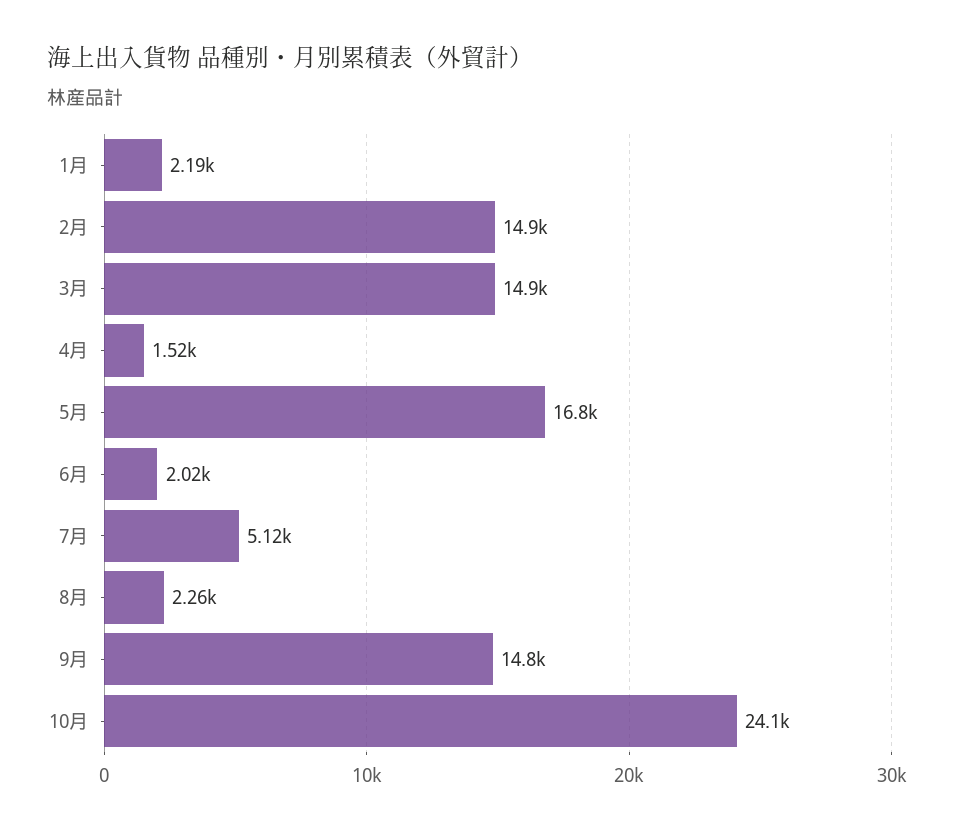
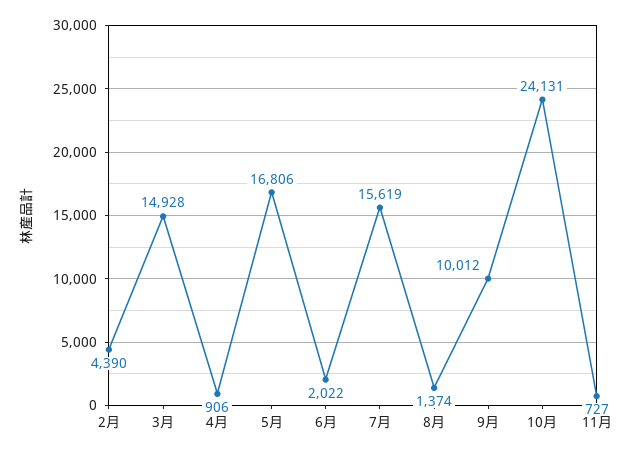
1月: 2190 -> none
2月: 14900 -> 4390
4月: 1520 -> 906
7月: 5120 -> 15619
8月: 2260 -> 1374
9月: 14800 -> 10012
11月: none -> 727

